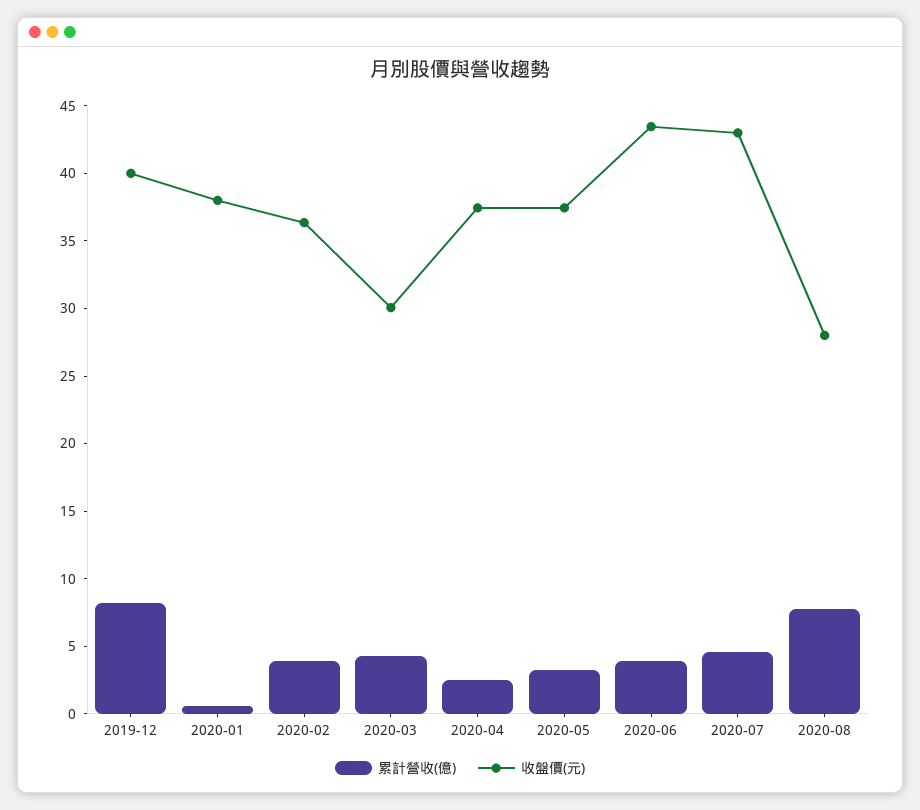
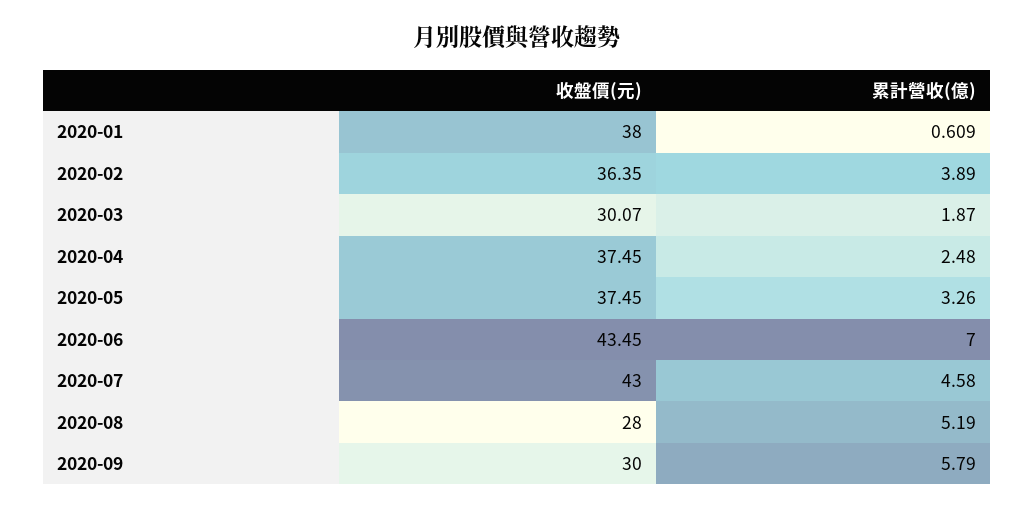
累計營收(億), 2019-12: 8 -> none
收盤價(元), 2019-12: 40 -> none
累計營收(億), 2020-03: 4 -> 1.87
累計營收(億), 2020-06: 4 -> 7
累計營收(億), 2020-08: 8 -> 5.19
收盤價(元), 2020-09: none -> 30
累計營收(億), 2020-09: none -> 5.79

